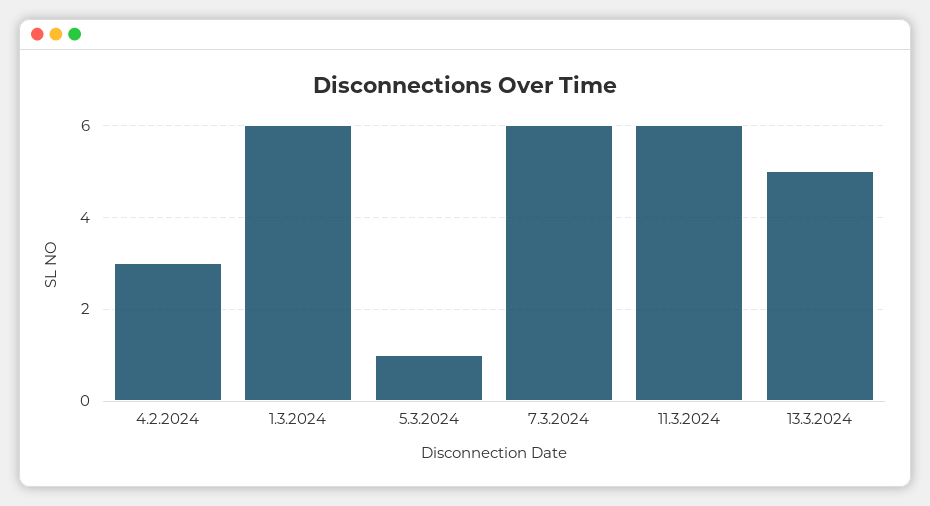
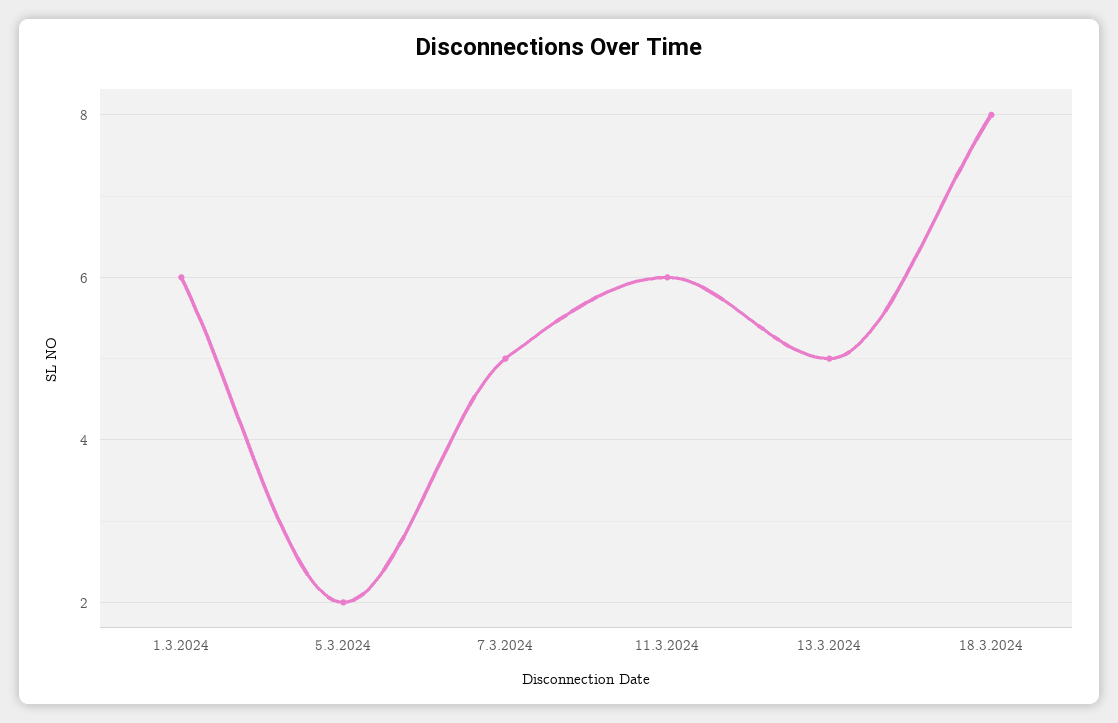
4.2.2024: 3 -> none
5.3.2024: 1 -> 2
7.3.2024: 6 -> 5
18.3.2024: none -> 8

